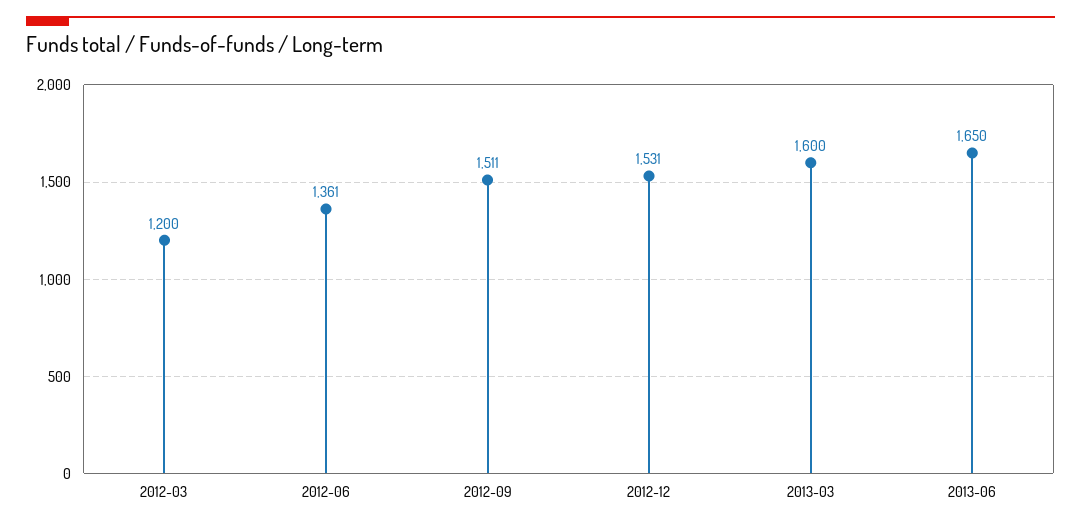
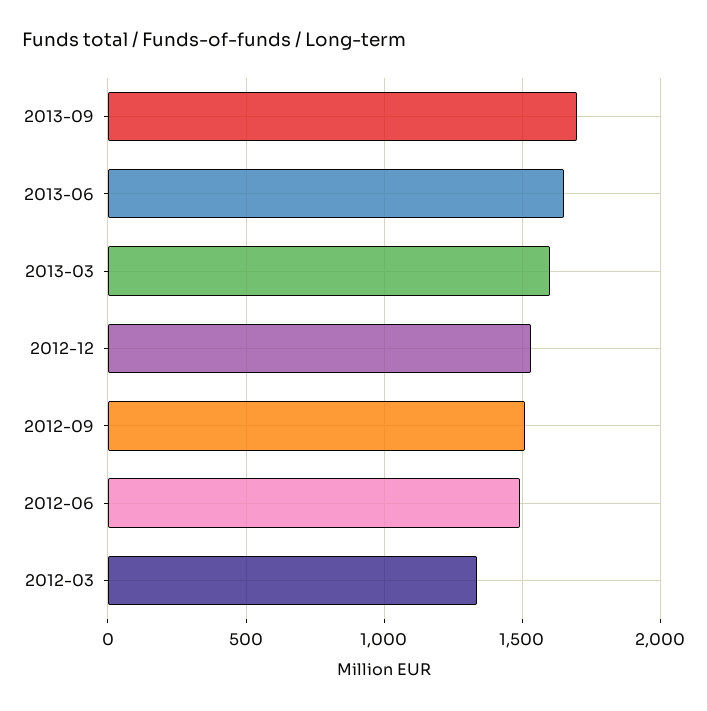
2012-03: 1200 -> 1350
2012-06: 1361 -> 1500
2013-09: none -> 1700

